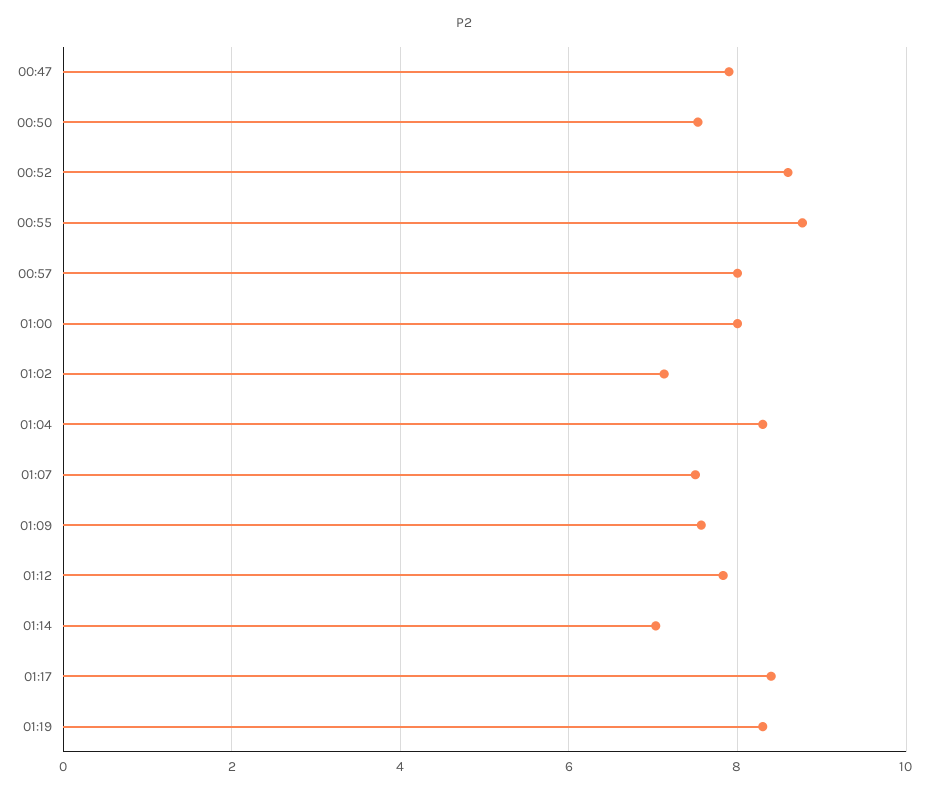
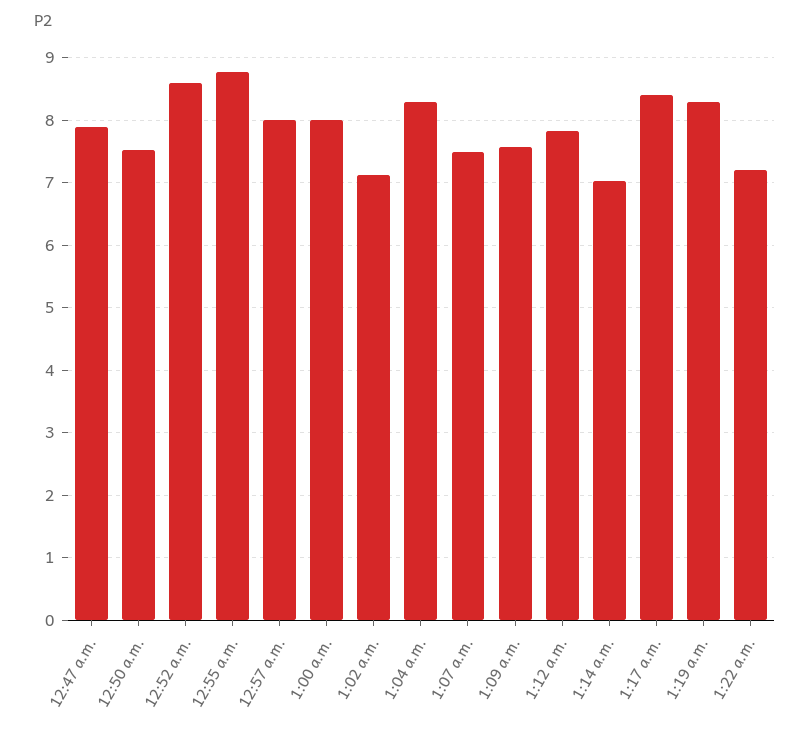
1:22 a.m.: none -> 7.2

